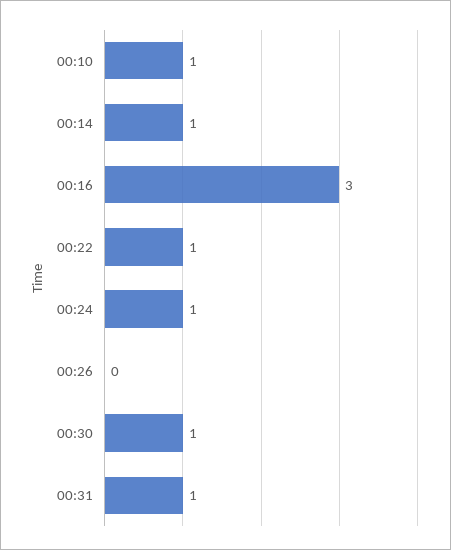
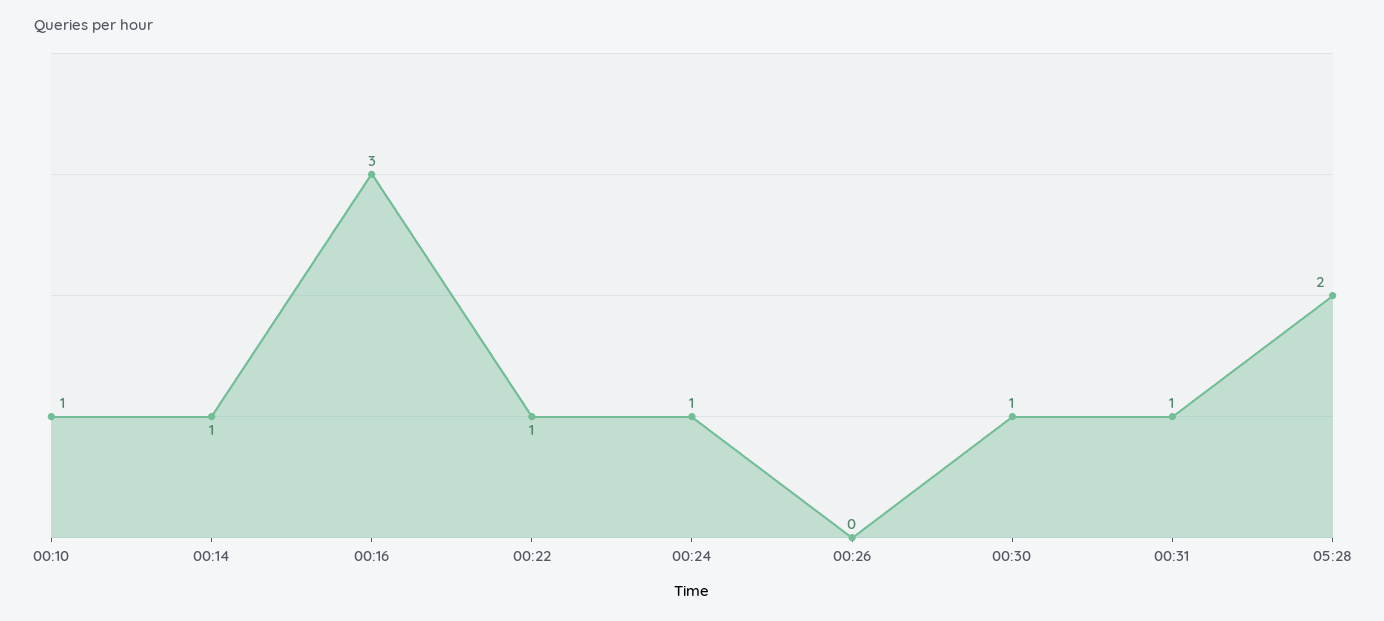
05:28: none -> 2

